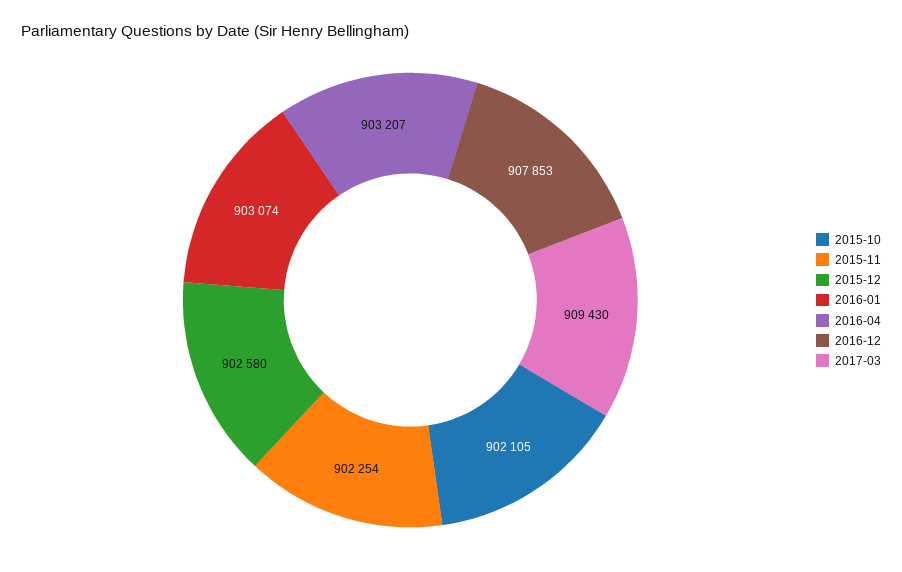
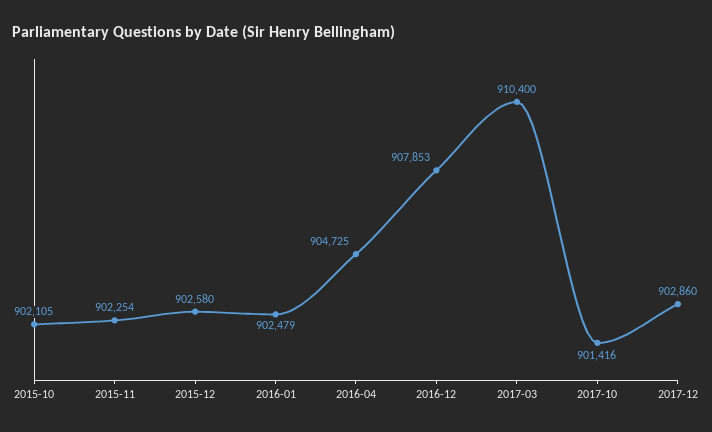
2016-01: 903074 -> 902479
2016-04: 903207 -> 904725
2017-03: 909430 -> 910400
2017-10: none -> 901416
2017-12: none -> 902860

